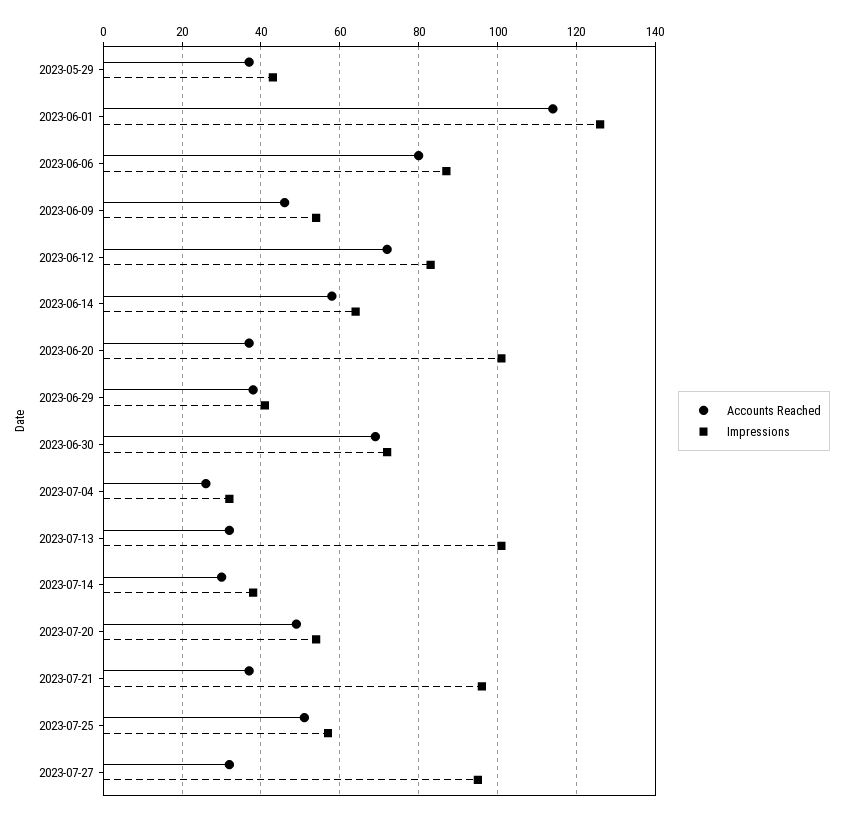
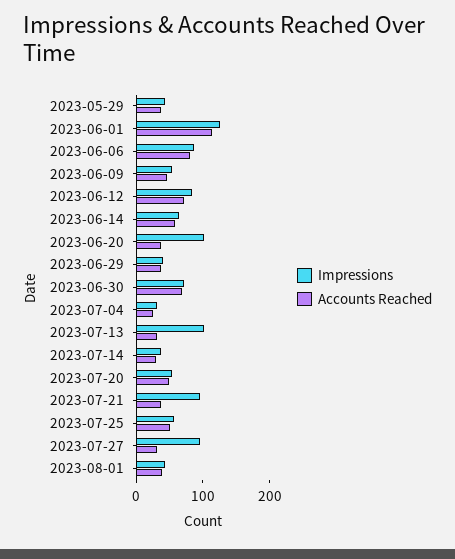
Impressions, 2023-08-01: none -> 40
Accounts Reached, 2023-08-01: none -> 40

